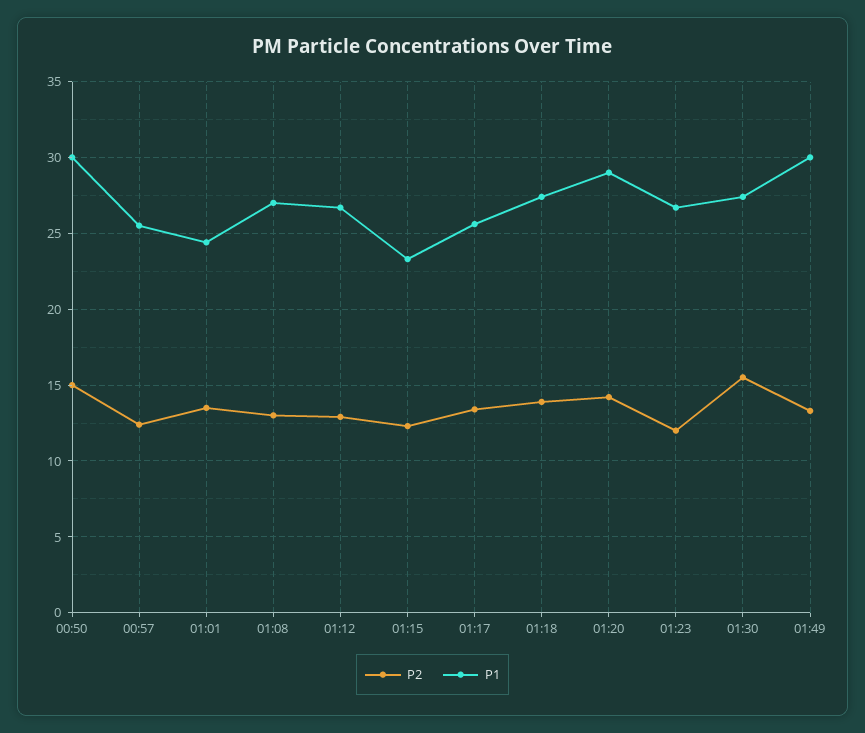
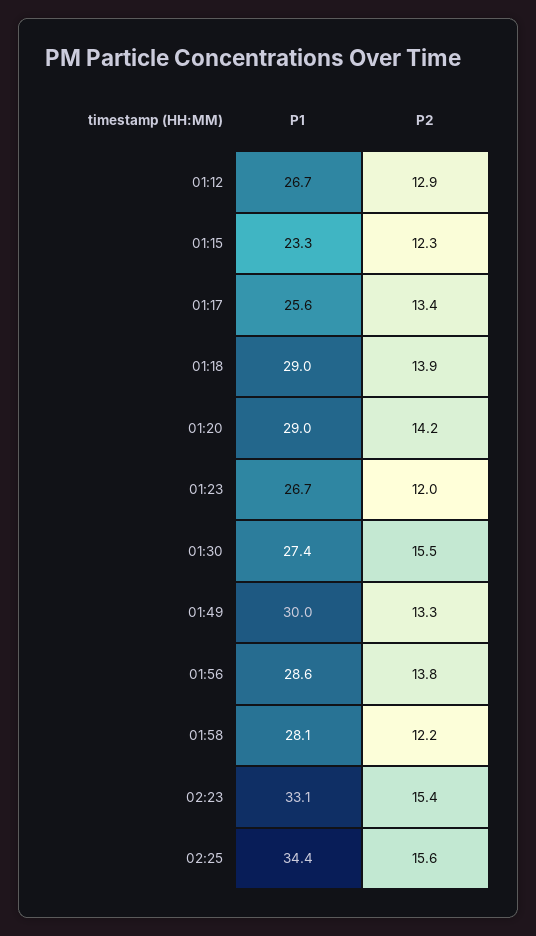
P2, 00:50: 15 -> none
P1, 00:50: 30 -> none
P2, 00:57: 12.5 -> none
P1, 00:57: 25.5 -> none
P2, 01:01: 13.5 -> none
P1, 01:01: 24.5 -> none
P2, 01:08: 13 -> none
P1, 01:08: 27 -> none
P1, 01:18: 27.5 -> 29
P1, 01:56: none -> 28.6
P2, 01:56: none -> 13.8
P1, 01:58: none -> 28.1
P2, 01:58: none -> 12.2
P1, 02:23: none -> 33.1
P2, 02:23: none -> 15.4
P1, 02:25: none -> 34.4
P2, 02:25: none -> 15.6

